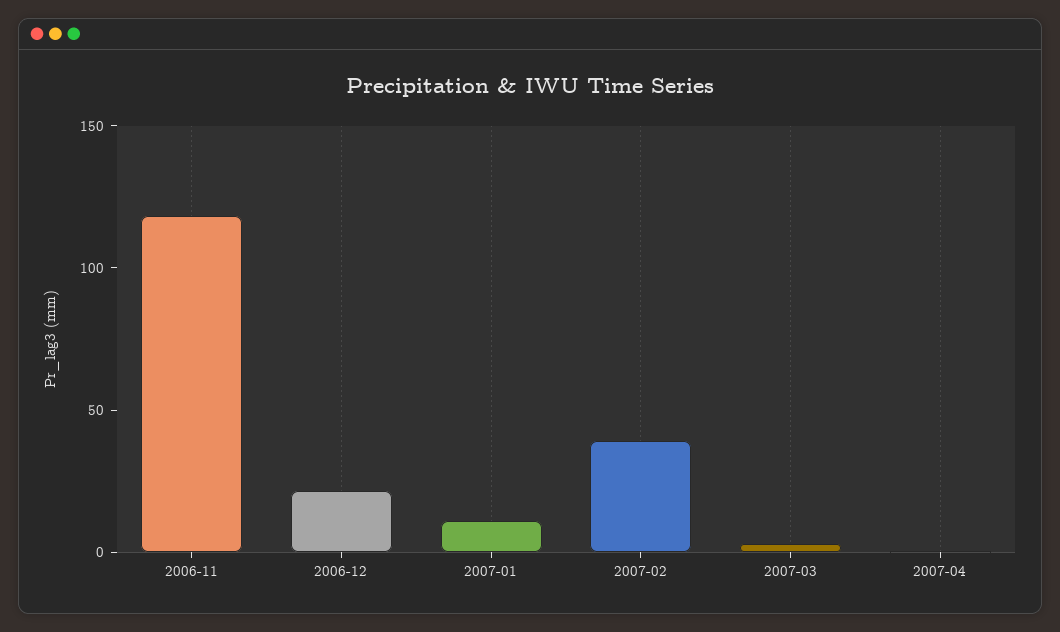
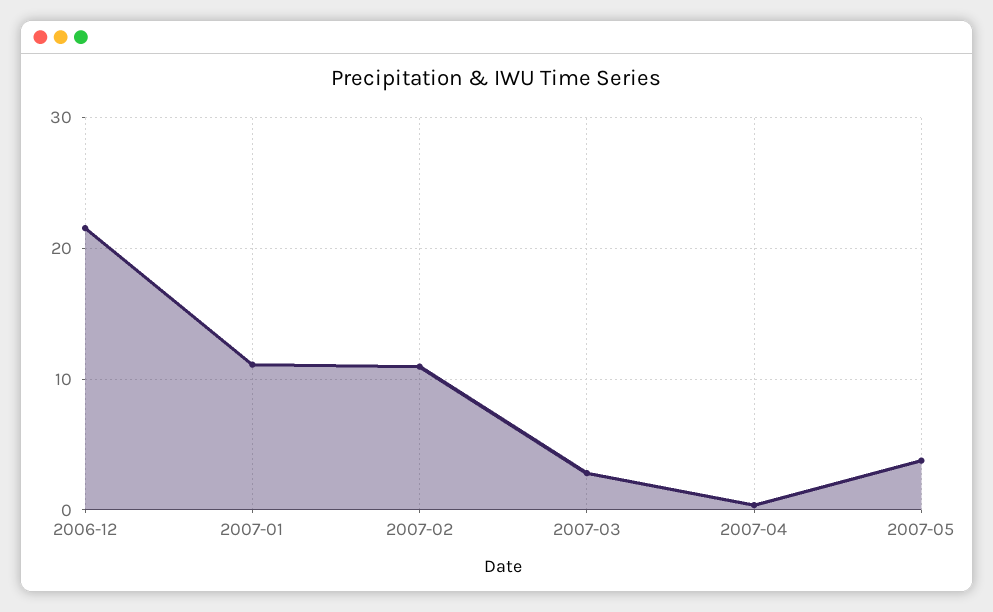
2006-11: 120 -> none
2007-02: 40 -> 11
2007-05: none -> 4

